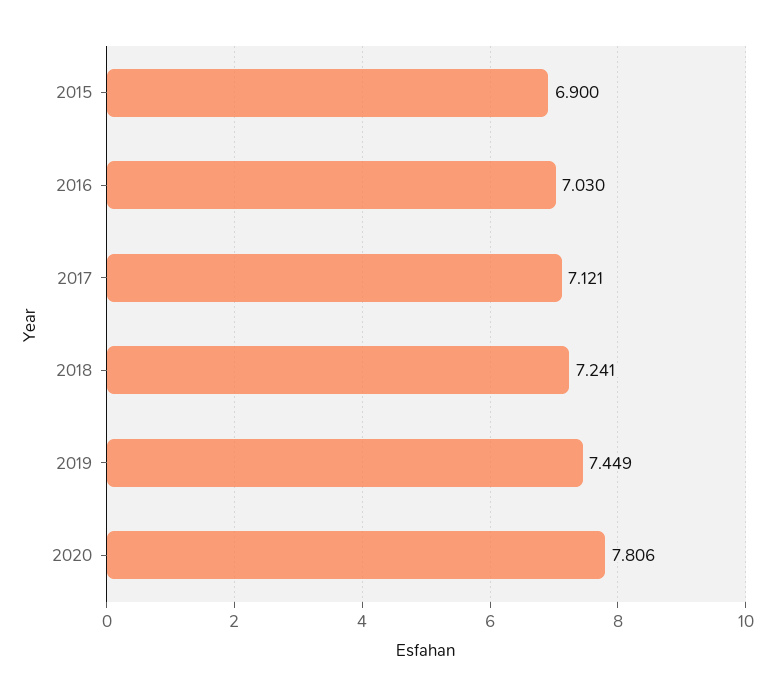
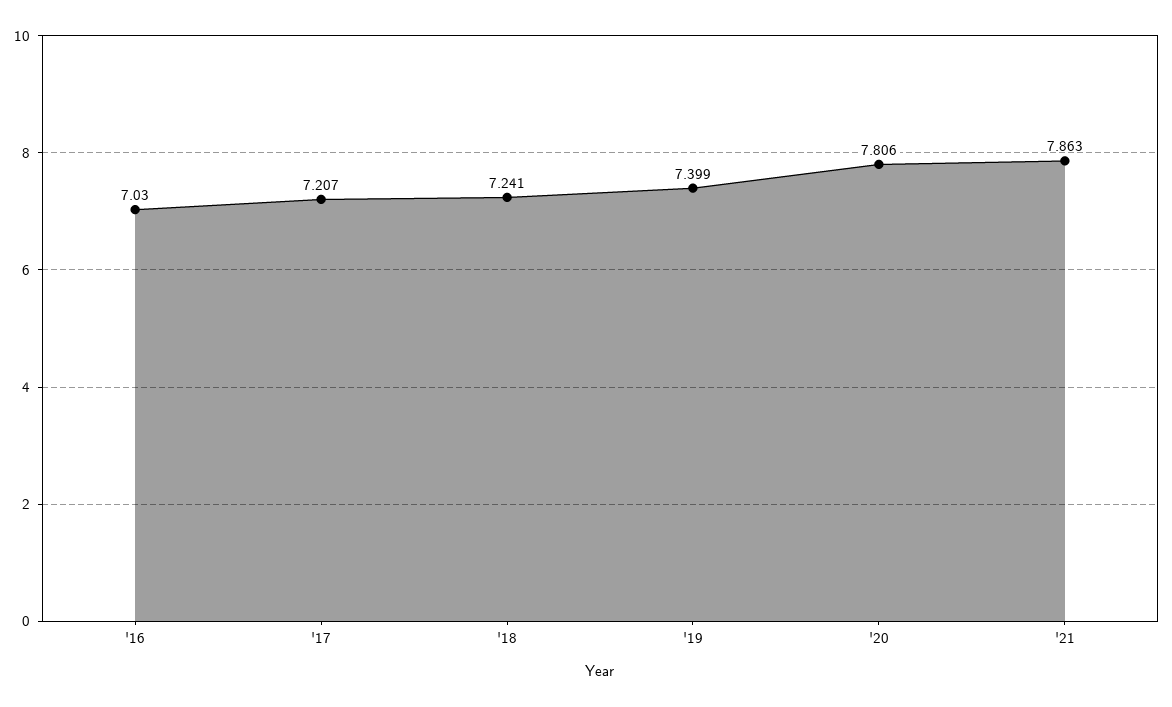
2015: 6.9 -> none
2017: 7.121 -> 7.207
2019: 7.449 -> 7.399
'21: none -> 7.863

